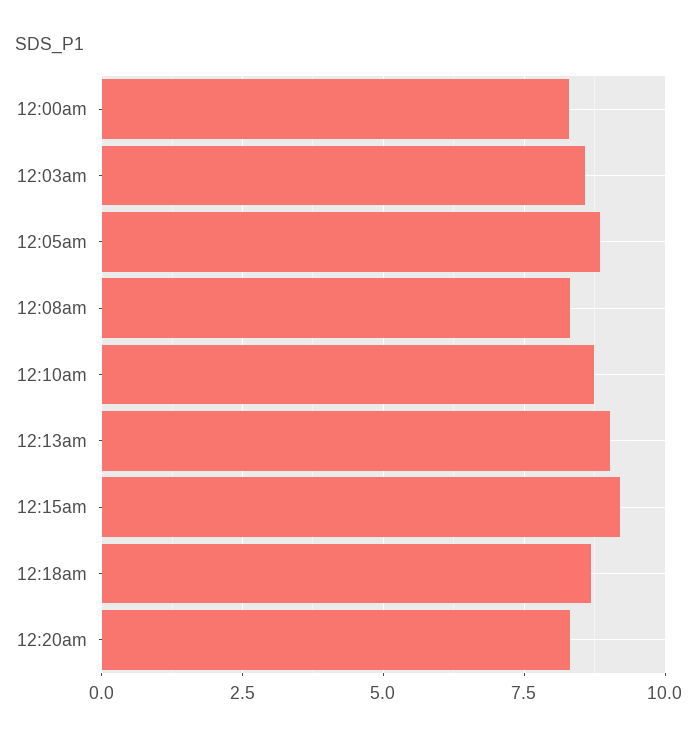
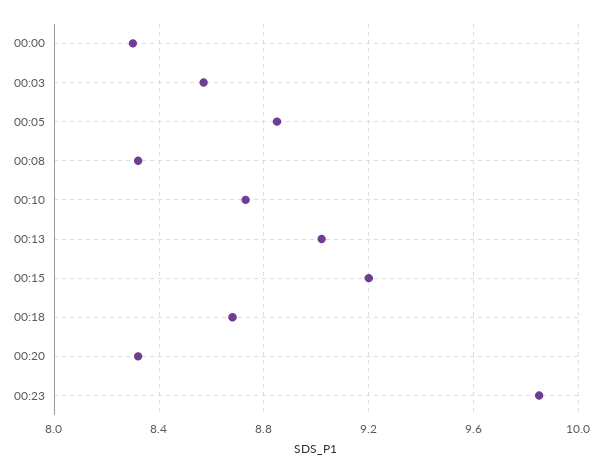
00:23: none -> 9.85

